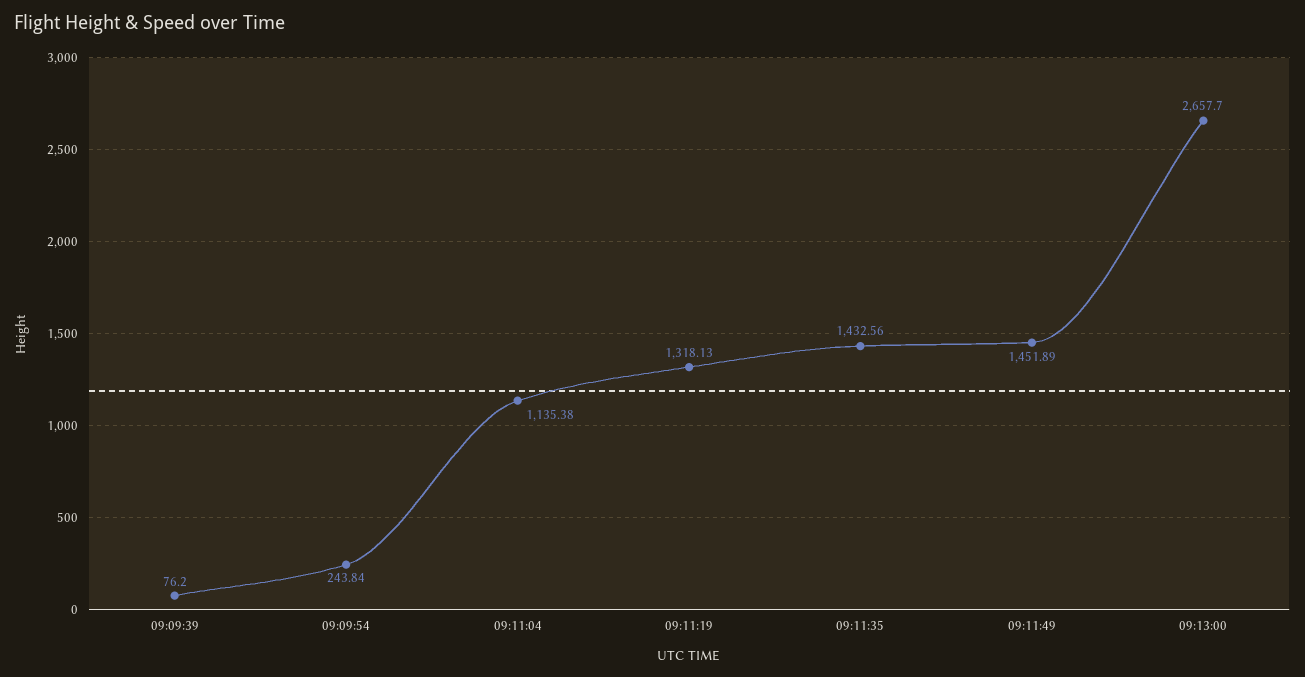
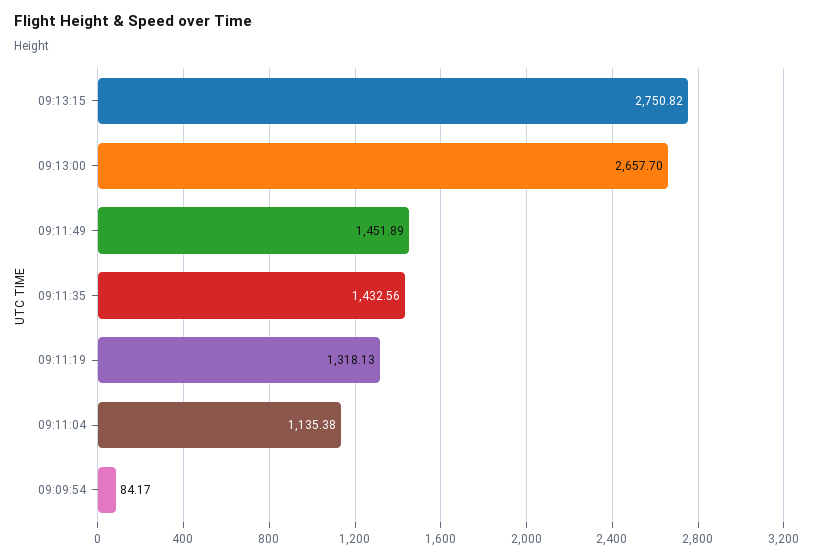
09:09:39: 76.2 -> none
09:09:54: 243.84 -> 84.17
09:13:15: none -> 2750.82

